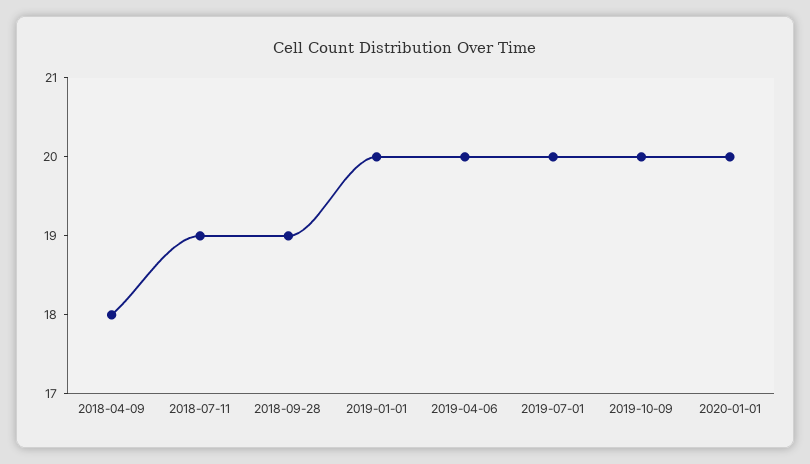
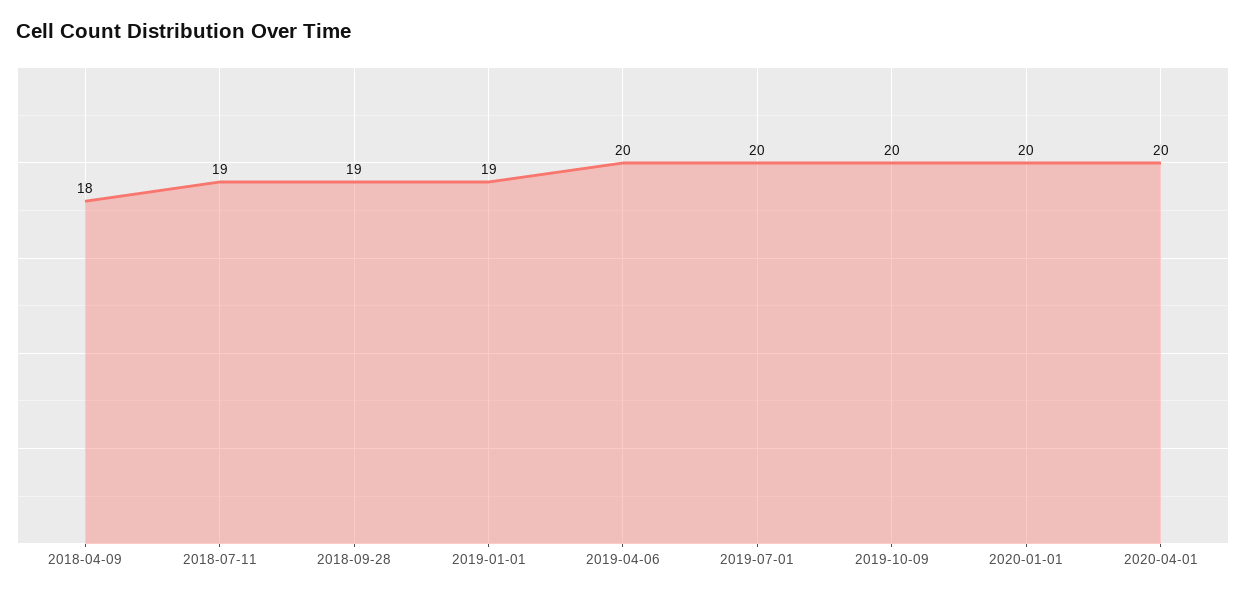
2019-01-01: 20 -> 19
2020-04-01: none -> 20

